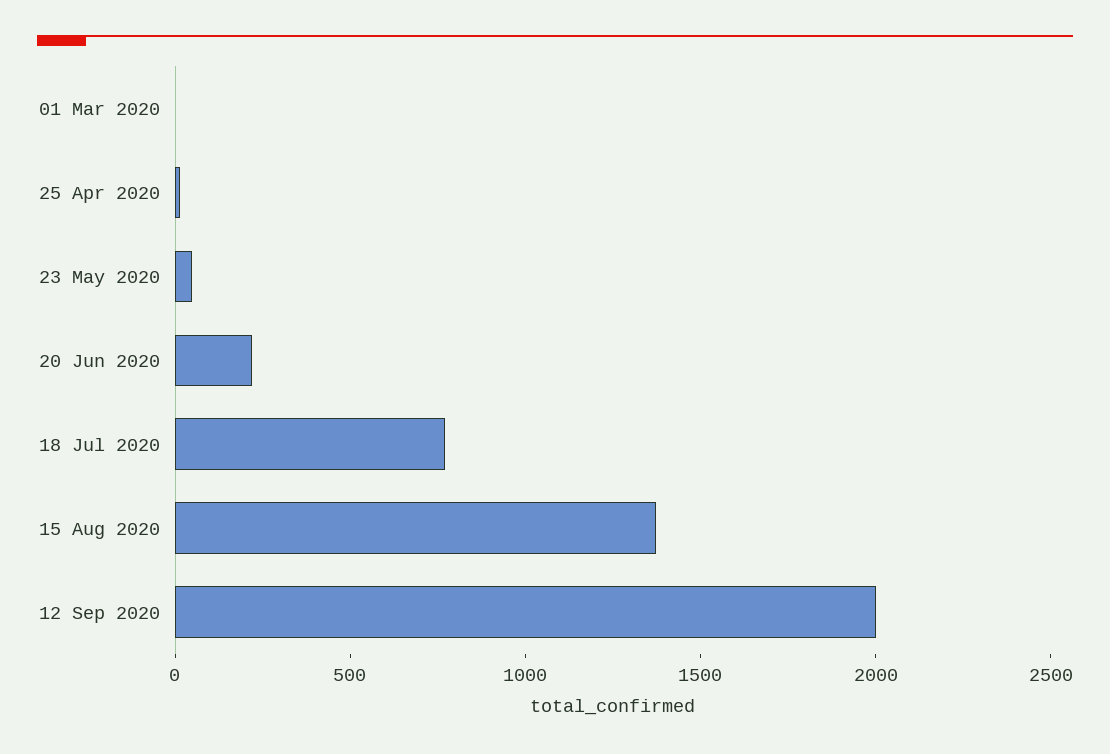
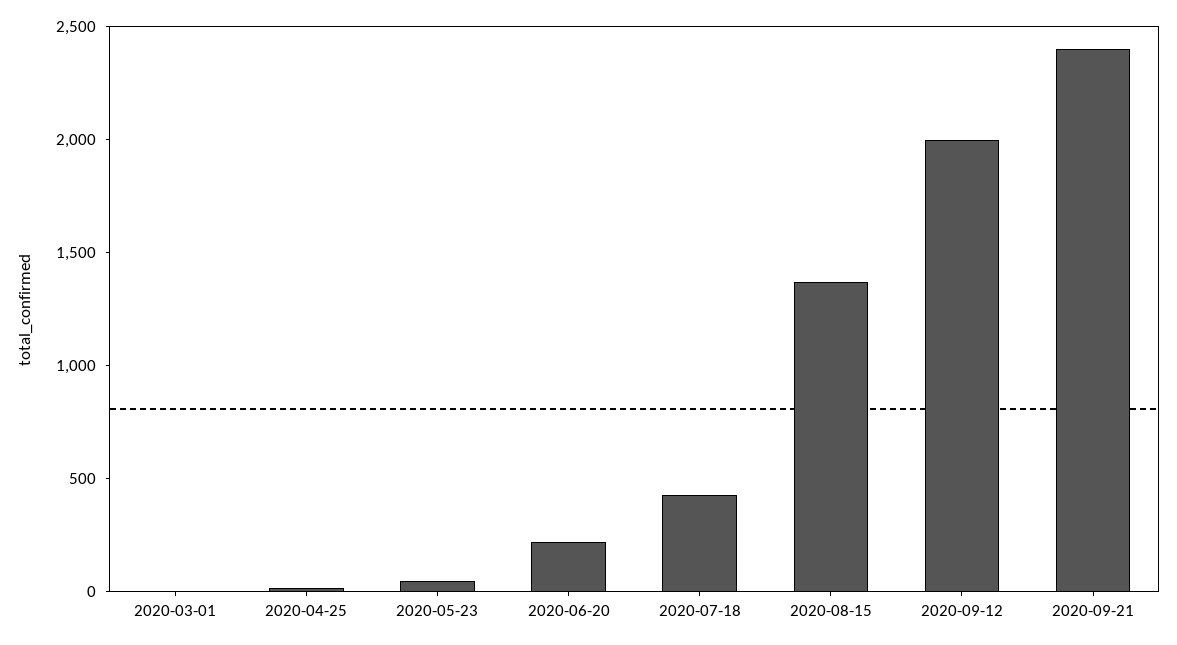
18 Jul 2020: 800 -> 400
2020-09-21: none -> 2400

